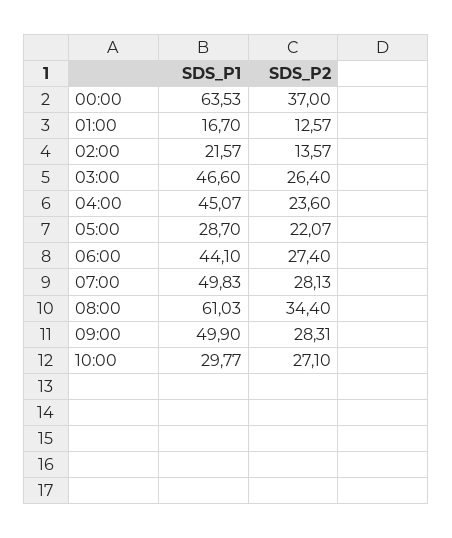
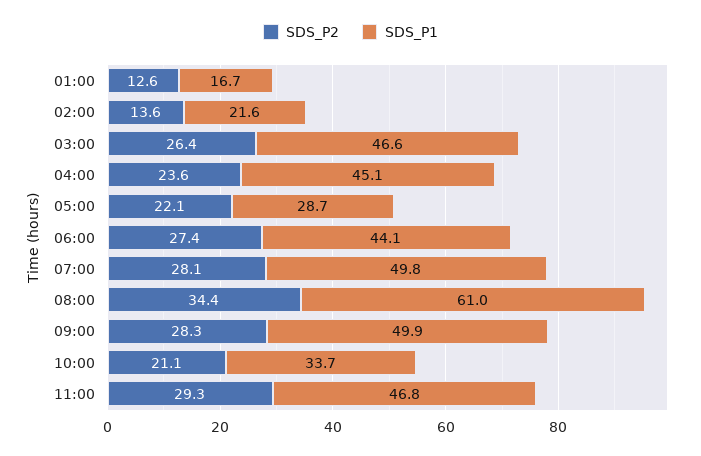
SDS_P1, 00:00: 63.53 -> none
SDS_P2, 00:00: 37 -> none
SDS_P1, 10:00: 29.77 -> 33.7
SDS_P2, 10:00: 27.1 -> 21.1
SDS_P2, 11:00: none -> 29.3
SDS_P1, 11:00: none -> 46.8

